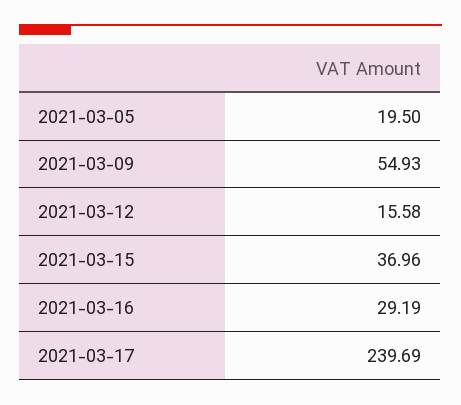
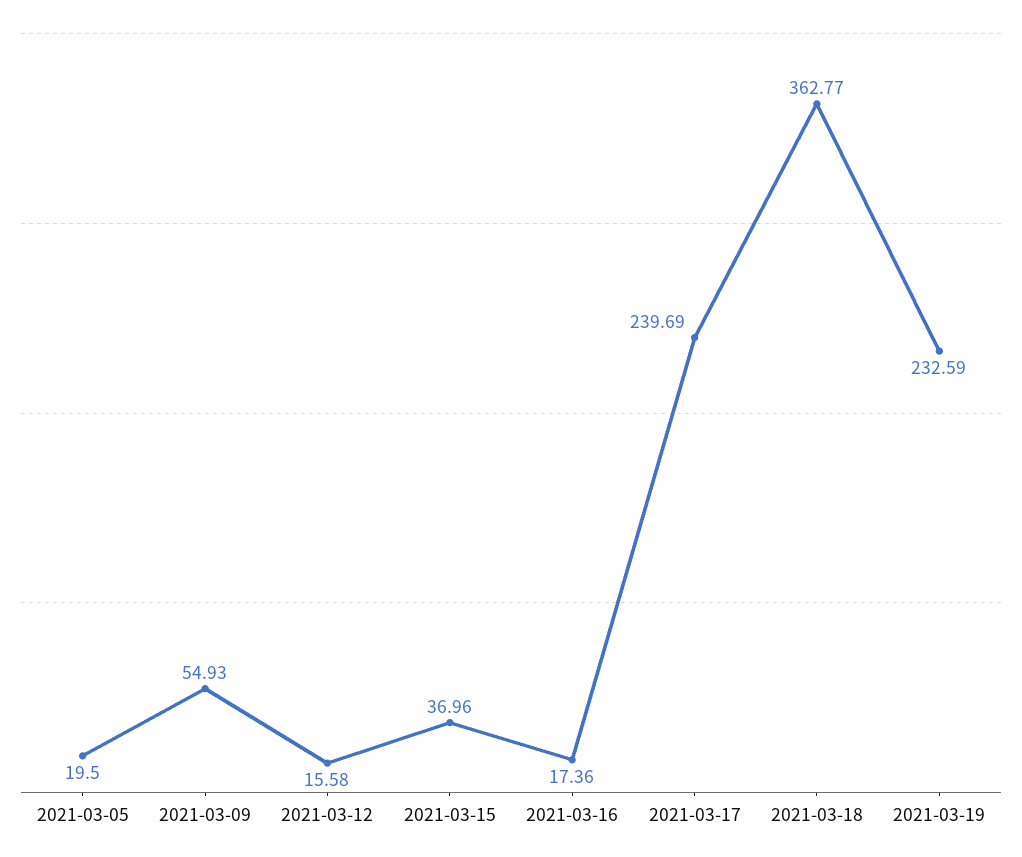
2021-03-16: 29.19 -> 17.36
2021-03-18: none -> 362.77
2021-03-19: none -> 232.59

